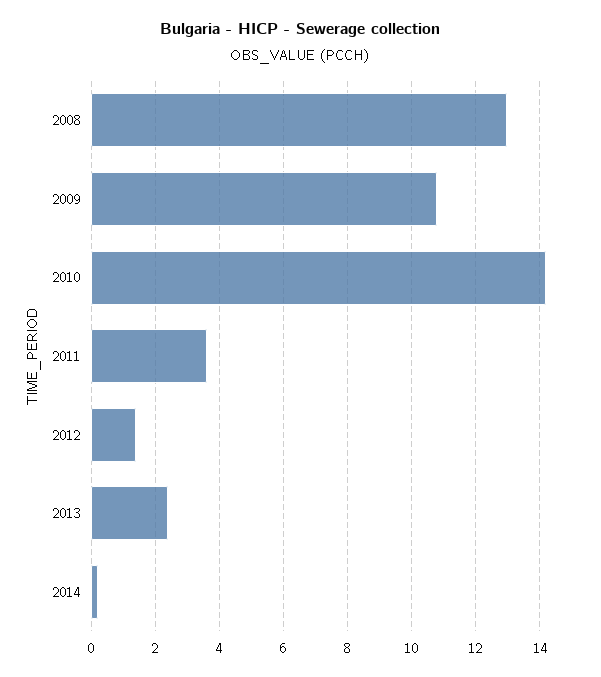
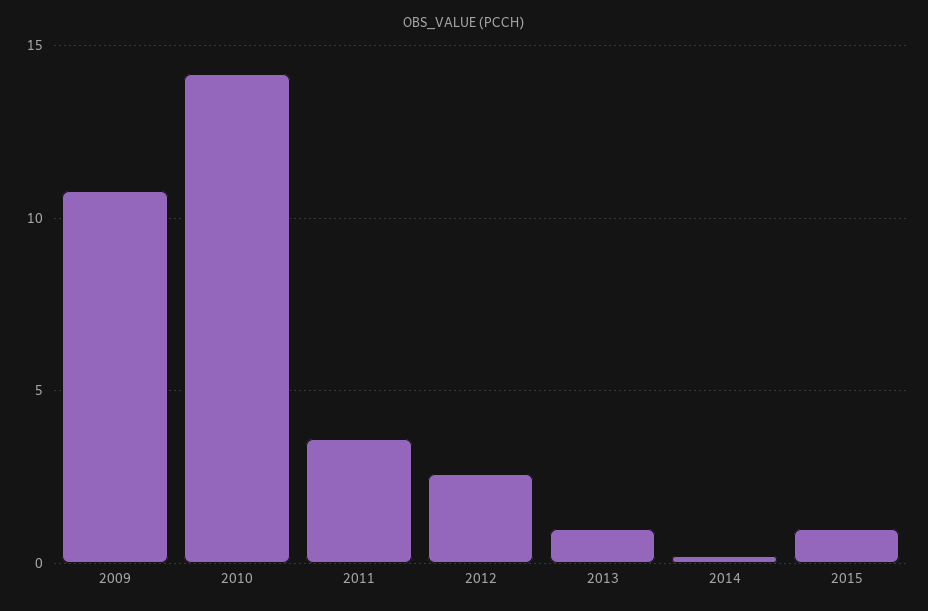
2008: 13 -> none
2012: 1.5 -> 2.5
2013: 2.5 -> 1
2015: none -> 1

